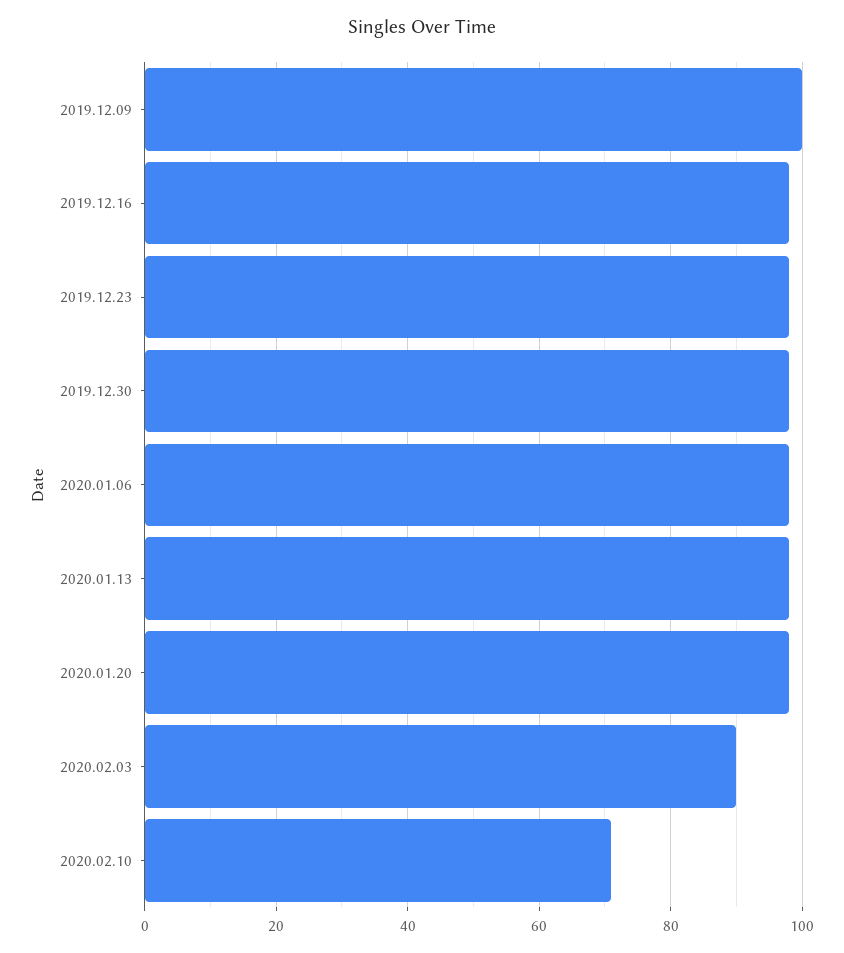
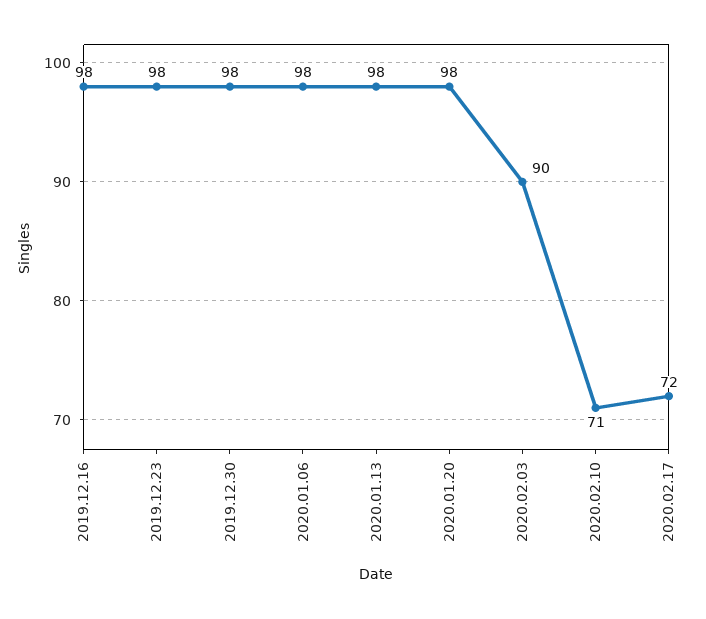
2019.12.09: 100 -> none
2020.02.17: none -> 72

